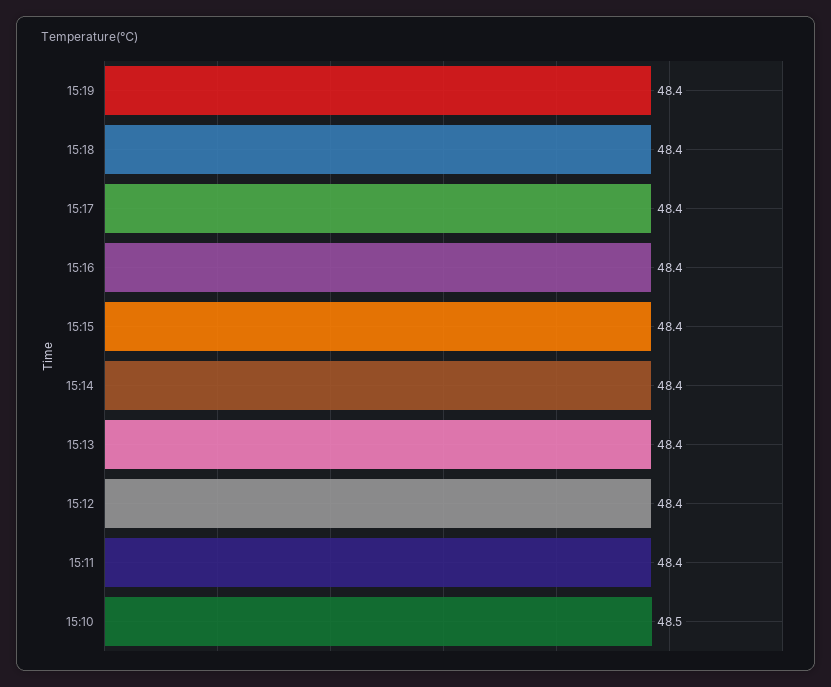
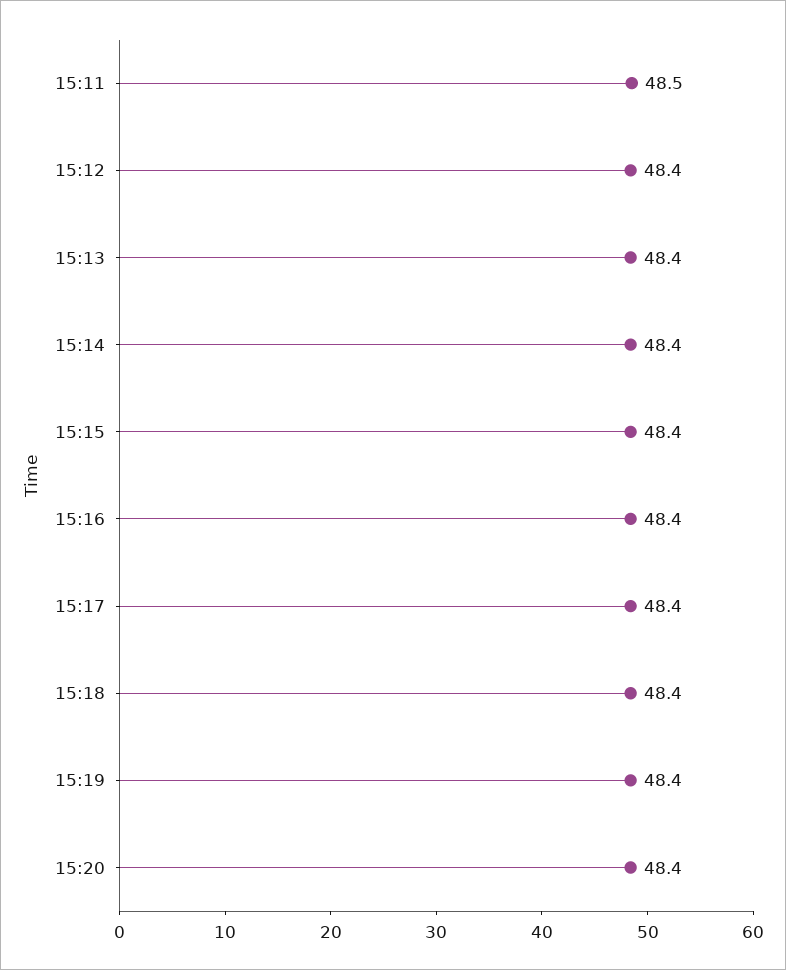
15:11: 48.4 -> 48.5
15:10: 48.5 -> none
15:20: none -> 48.4

